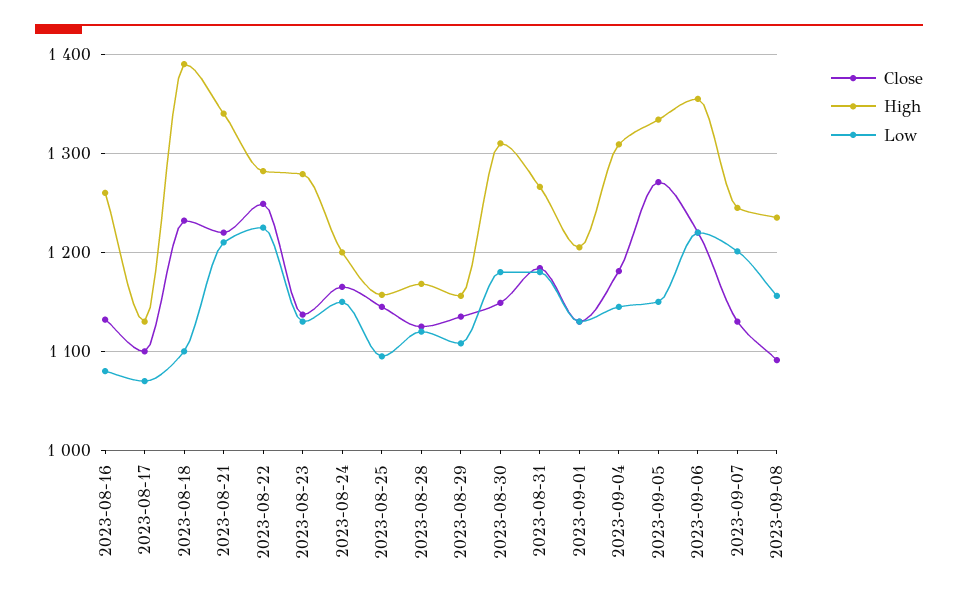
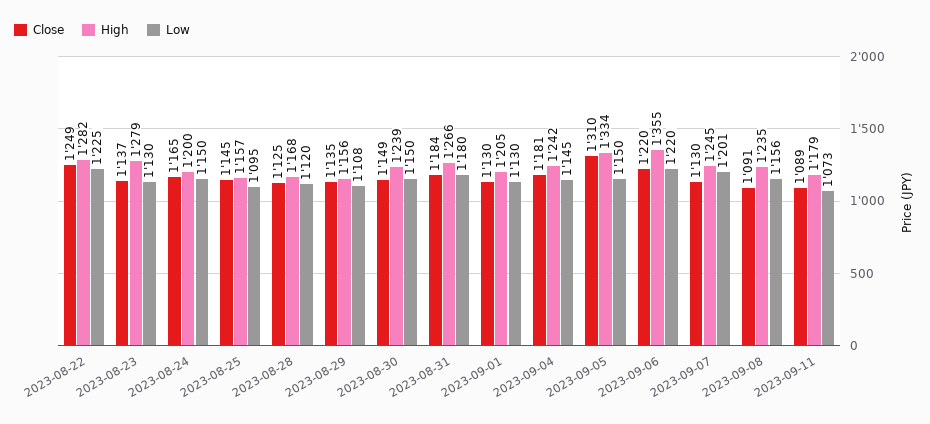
Close, 2023-08-16: 1130 -> none
High, 2023-08-16: 1260 -> none
Low, 2023-08-16: 1080 -> none
Close, 2023-08-17: 1100 -> none
High, 2023-08-17: 1130 -> none
Low, 2023-08-17: 1070 -> none
Close, 2023-08-18: 1230 -> none
High, 2023-08-18: 1390 -> none
Low, 2023-08-18: 1100 -> none
Close, 2023-08-21: 1220 -> none
High, 2023-08-21: 1340 -> none
Low, 2023-08-21: 1210 -> none
High, 2023-08-30: 1310 -> 1239
Low, 2023-08-30: 1180 -> 1150
High, 2023-09-04: 1310 -> 1242
Close, 2023-09-05: 1270 -> 1310
Close, 2023-09-11: none -> 1089
High, 2023-09-11: none -> 1179
Low, 2023-09-11: none -> 1073

